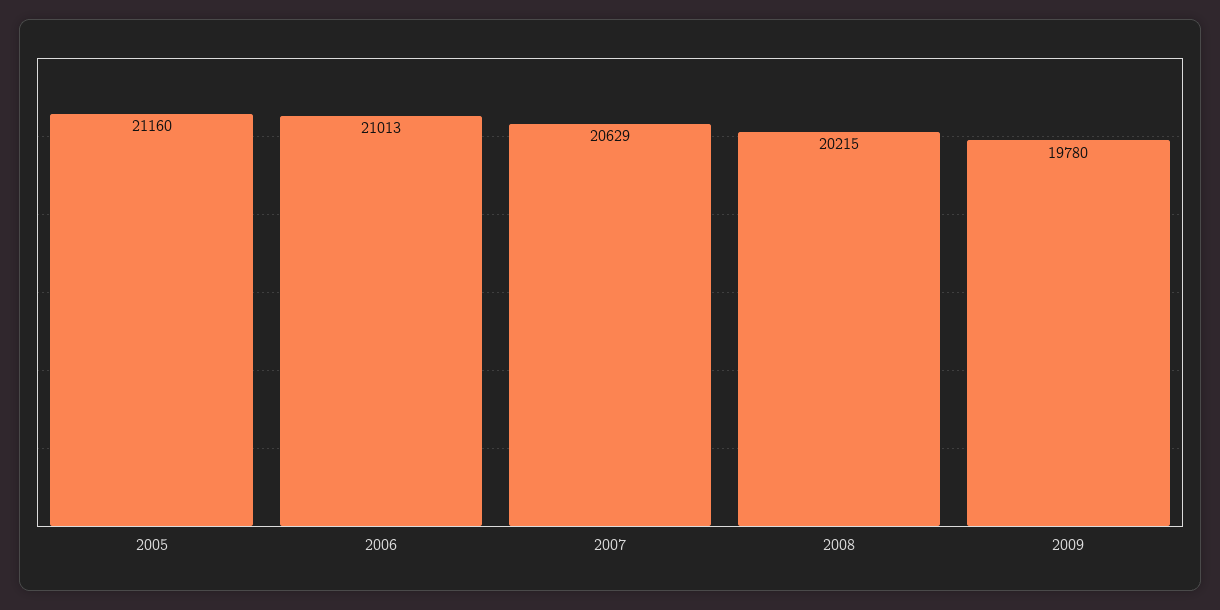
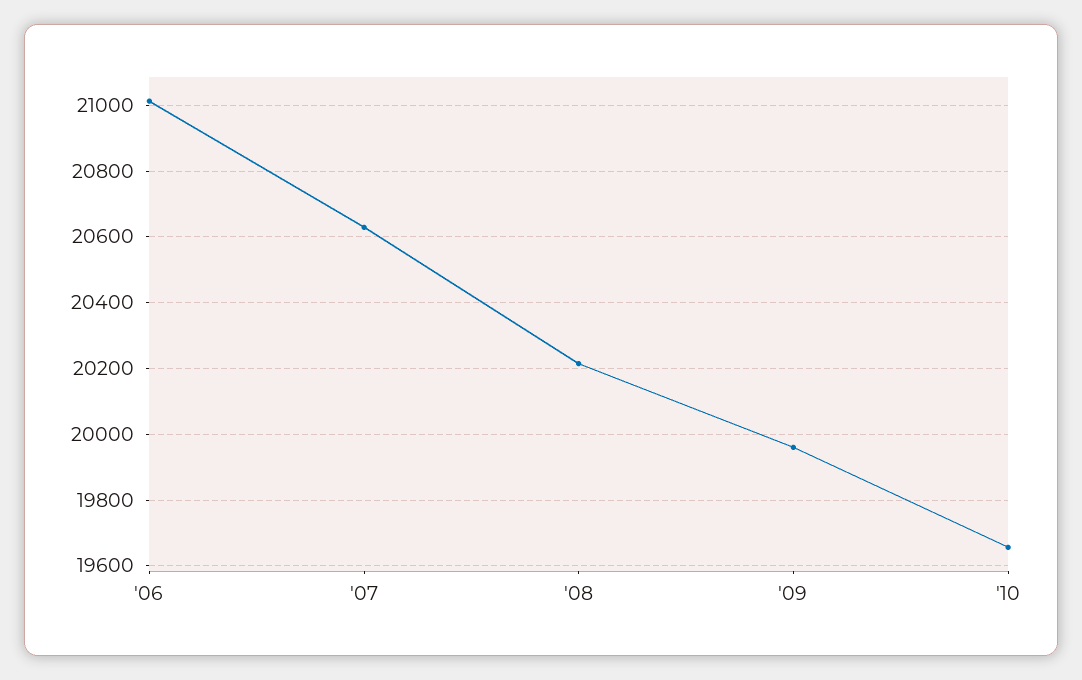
2005: 21160 -> none
2009: 19780 -> 19960
'10: none -> 19660

